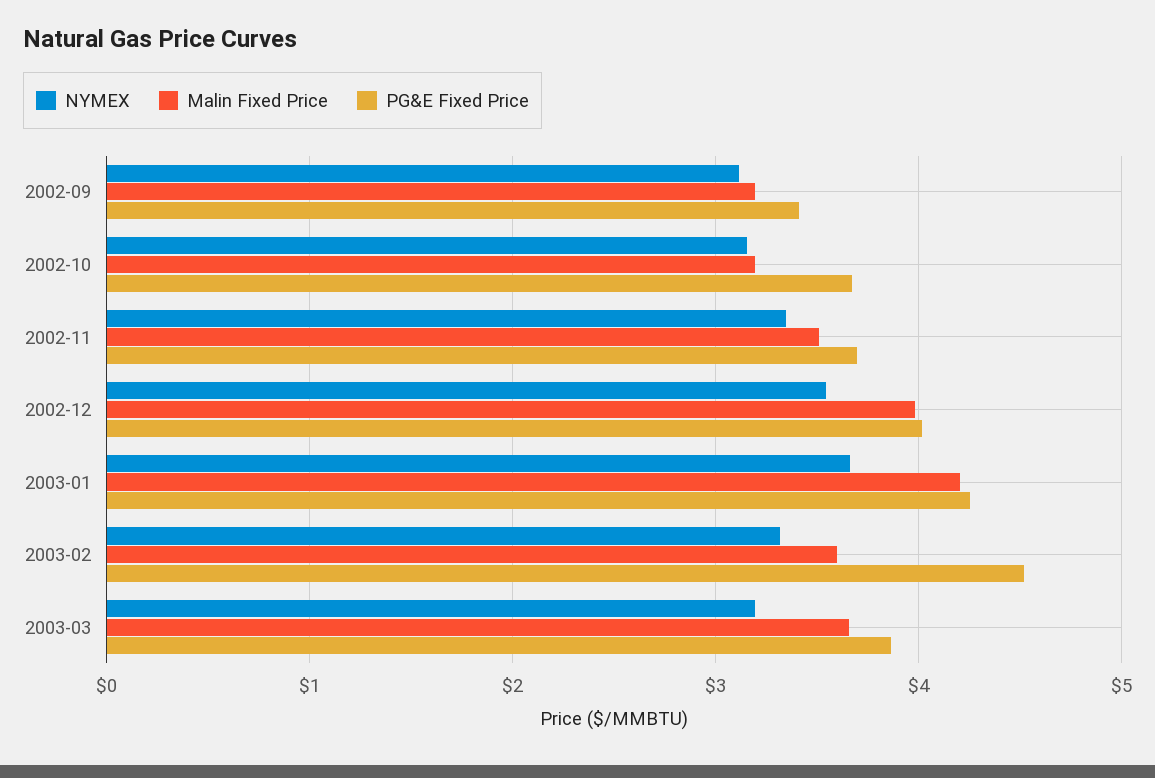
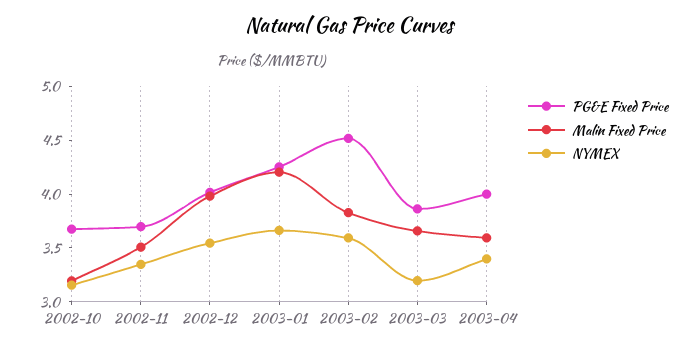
NYMEX, 2002-09: 3.1 -> none
Malin Fixed Price, 2002-09: 3.2 -> none
PG&E Fixed Price, 2002-09: 3.4 -> none
NYMEX, 2003-02: 3.3 -> 3.6
Malin Fixed Price, 2003-02: 3.6 -> 3.8
PG&E Fixed Price, 2003-04: none -> 4
Malin Fixed Price, 2003-04: none -> 3.6
NYMEX, 2003-04: none -> 3.4

